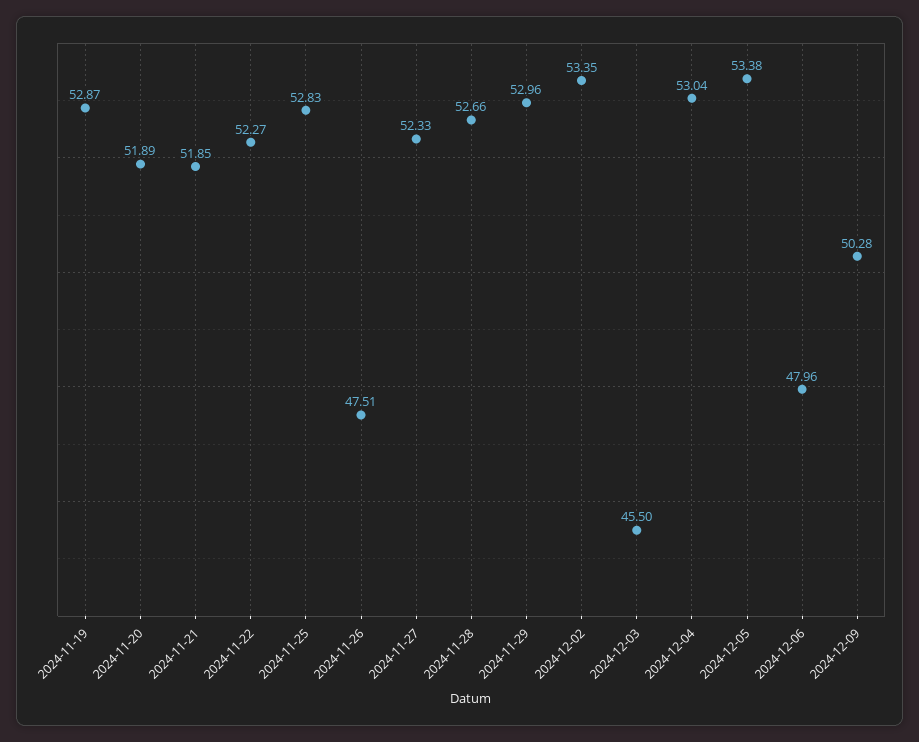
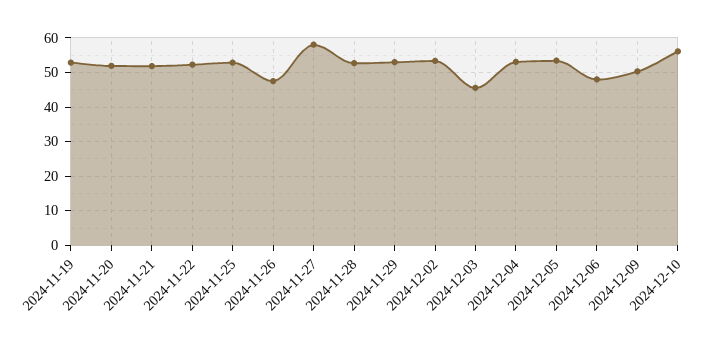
2024-11-27: 52.33 -> 58
2024-12-10: none -> 56

